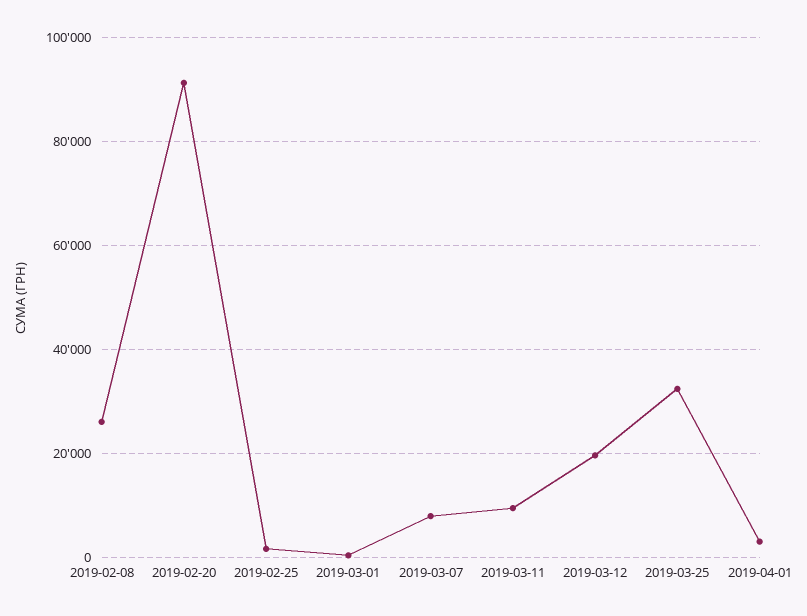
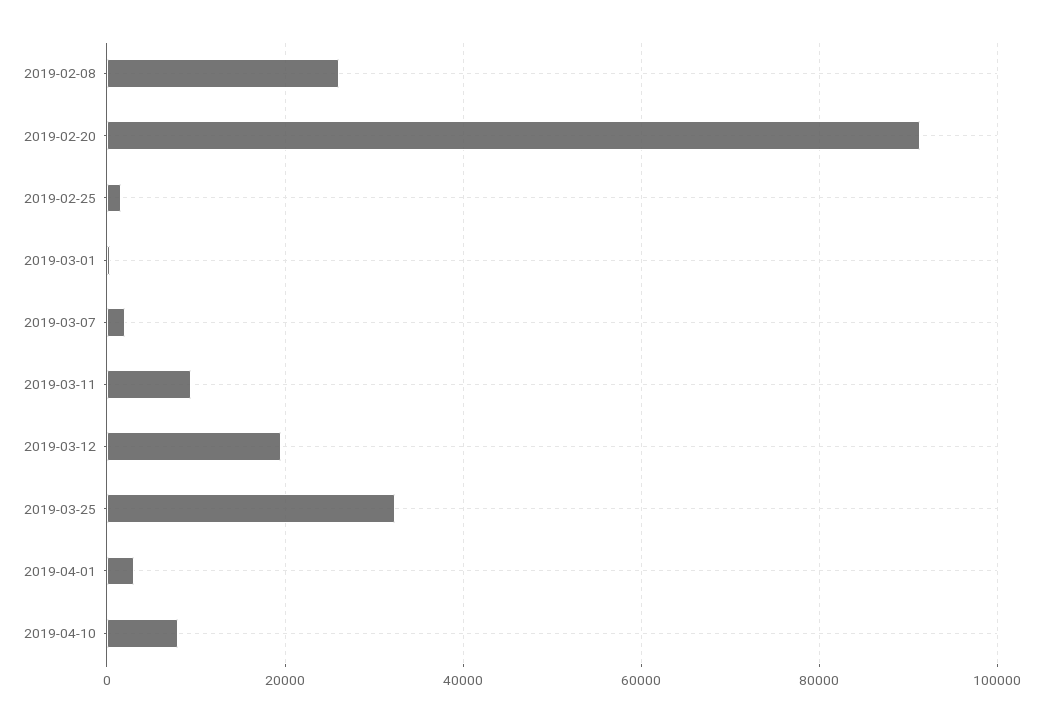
2019-03-07: 8000 -> 2000
2019-04-10: none -> 8000

